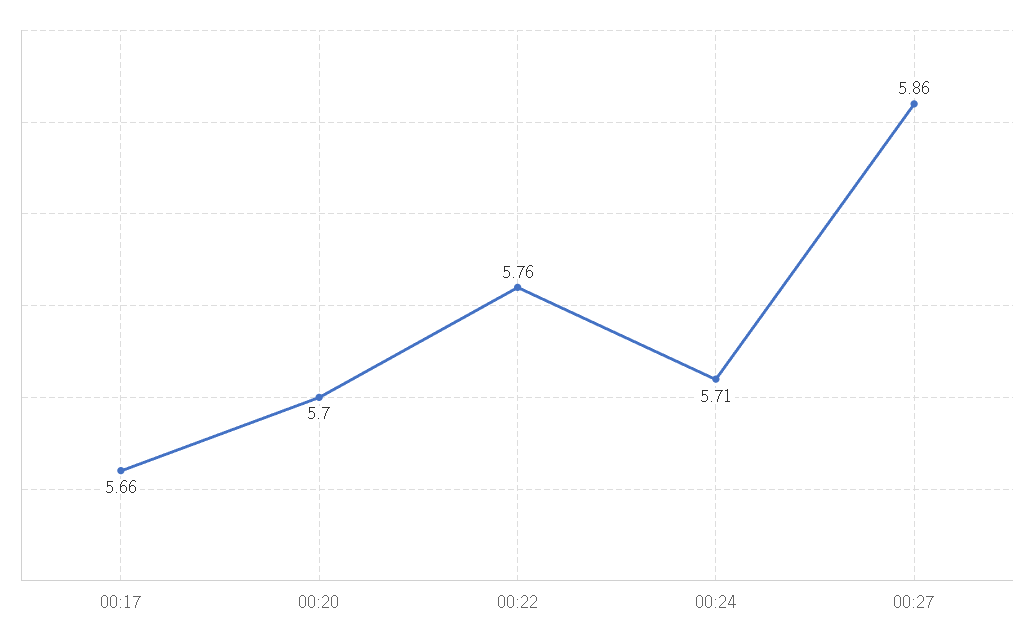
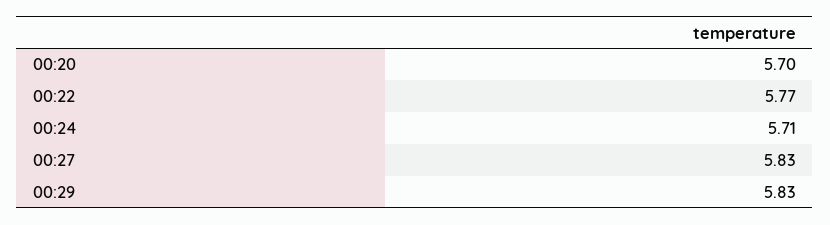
00:17: 5.66 -> none
00:22: 5.76 -> 5.77
00:27: 5.86 -> 5.83
00:29: none -> 5.83

